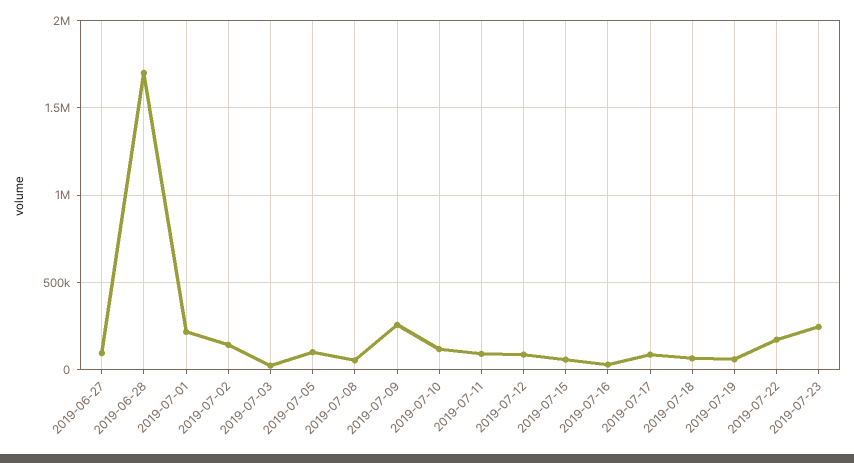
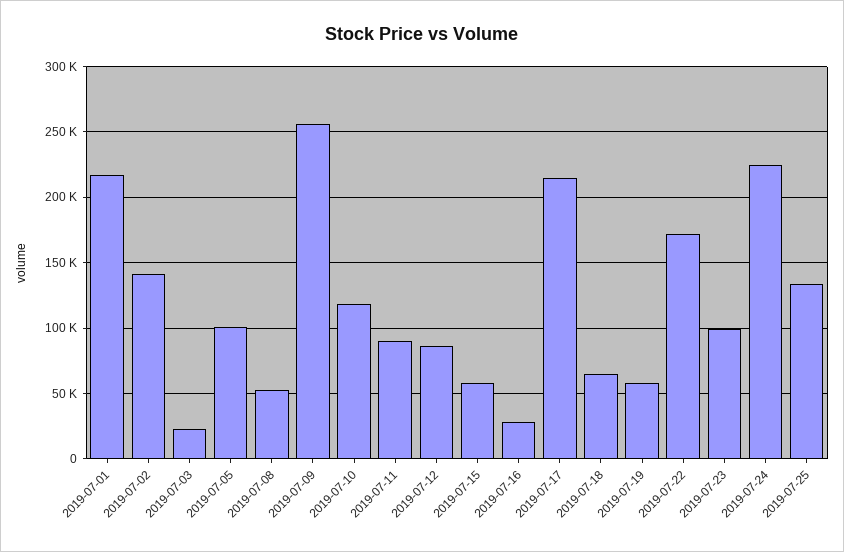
2019-06-27: 100000 -> none
2019-06-28: 1700000 -> none
2019-07-17: 100000 -> 215000
2019-07-23: 250000 -> 100000
2019-07-24: none -> 225000
2019-07-25: none -> 135000

